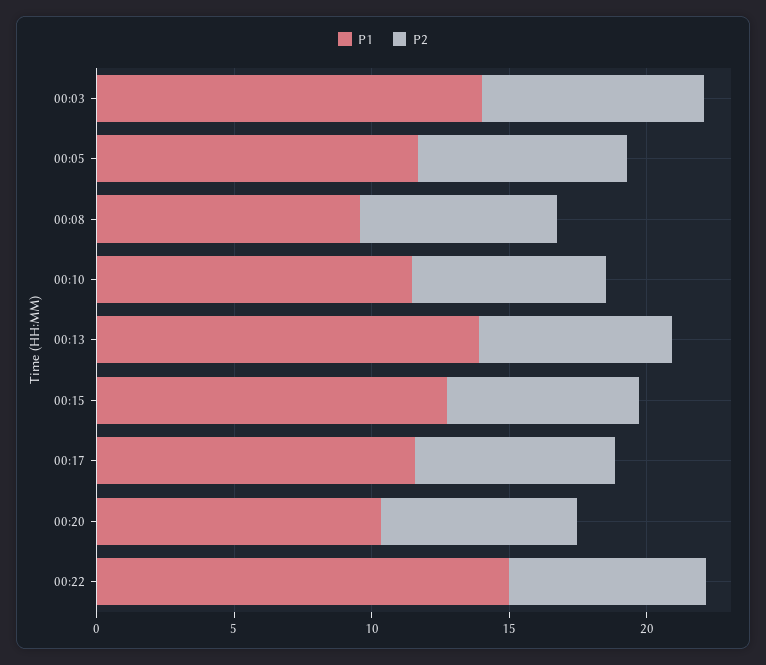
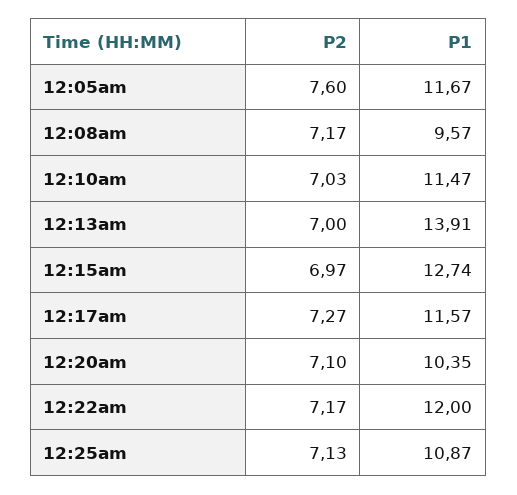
P1, 00:03: 14 -> none
P2, 00:03: 8 -> none
P1, 00:22: 15 -> 12
P2, 12:25am: none -> 7.13
P1, 12:25am: none -> 10.87

